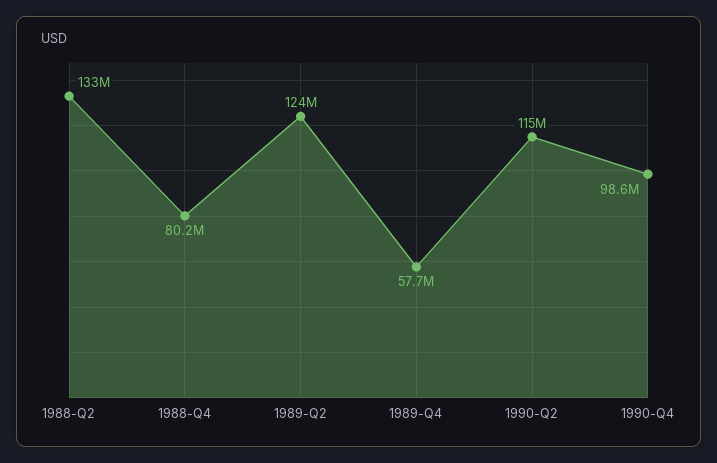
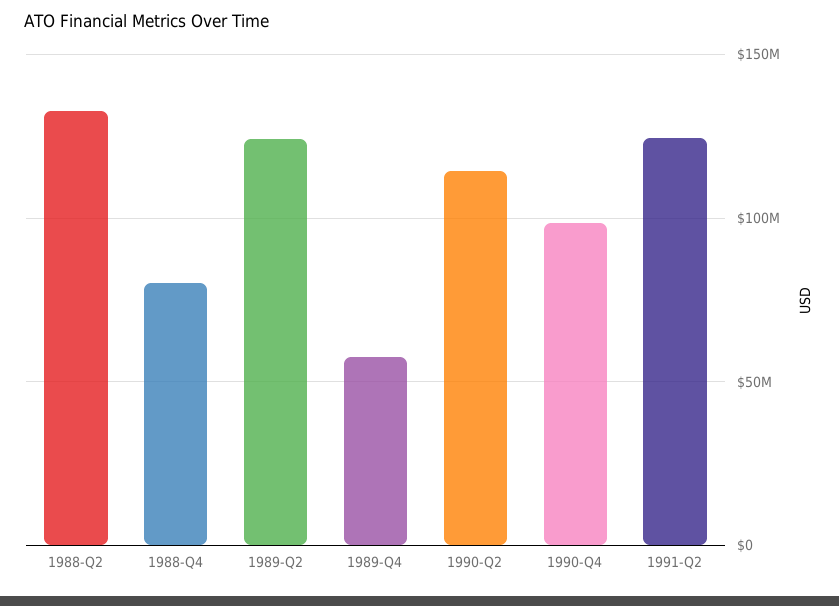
1991-Q2: none -> 125000000

